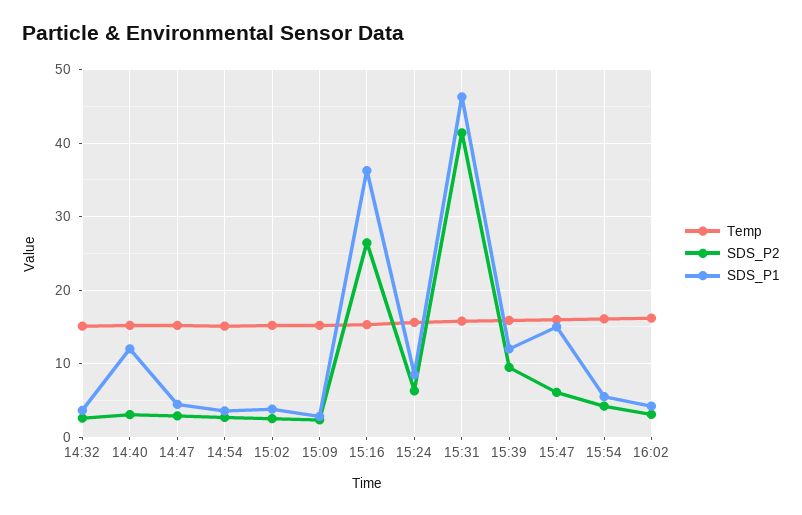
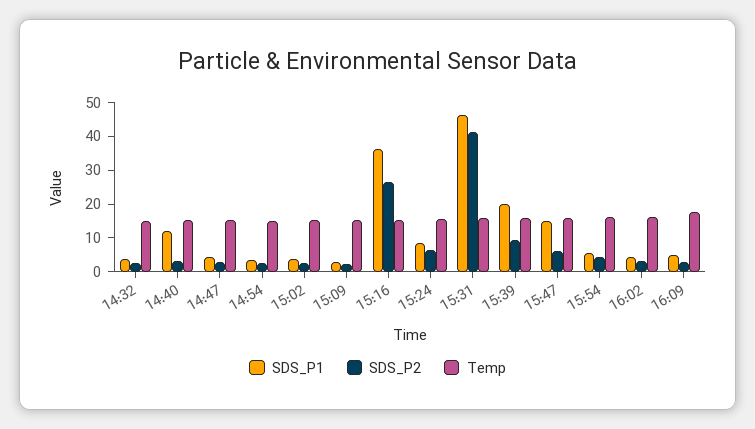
SDS_P1, 15:39: 12 -> 20
SDS_P1, 16:09: none -> 5
SDS_P2, 16:09: none -> 2.5
Temp, 16:09: none -> 17.5

